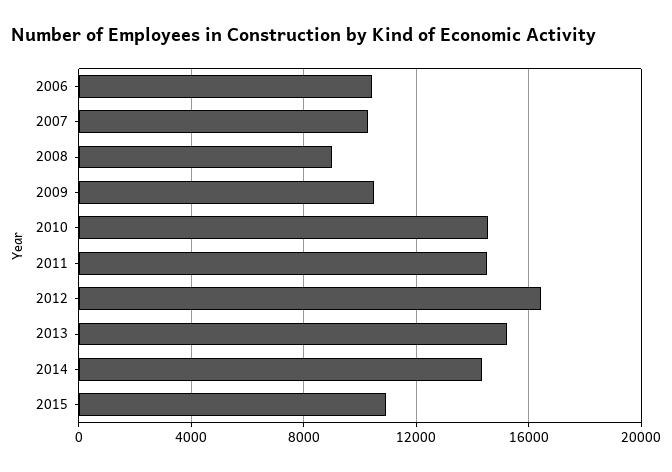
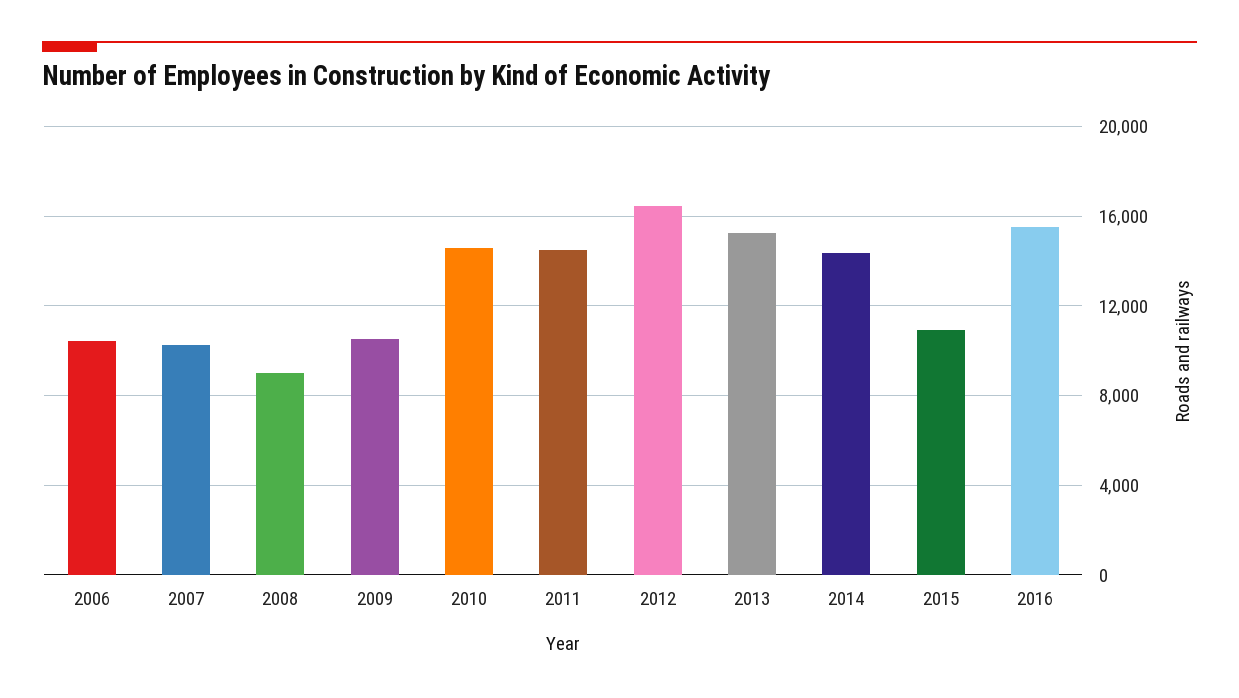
2016: none -> 15500

